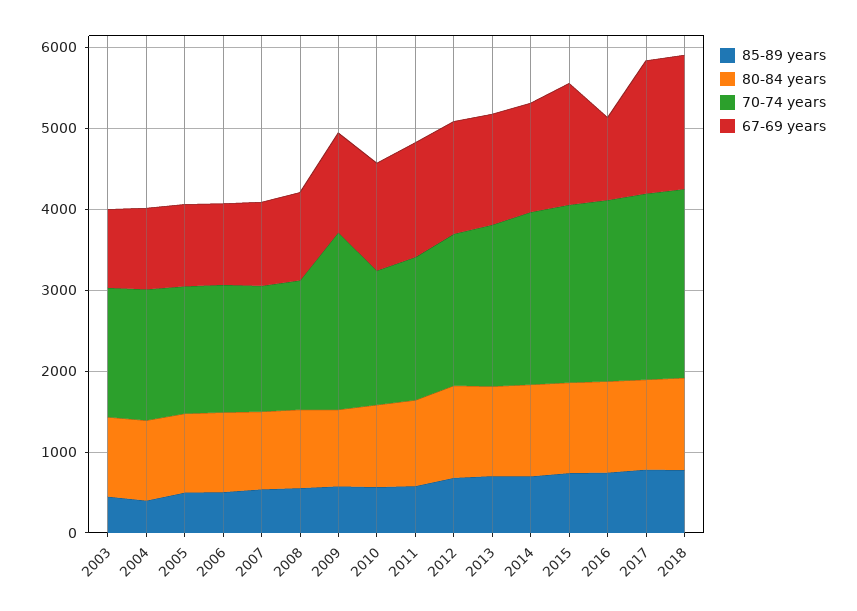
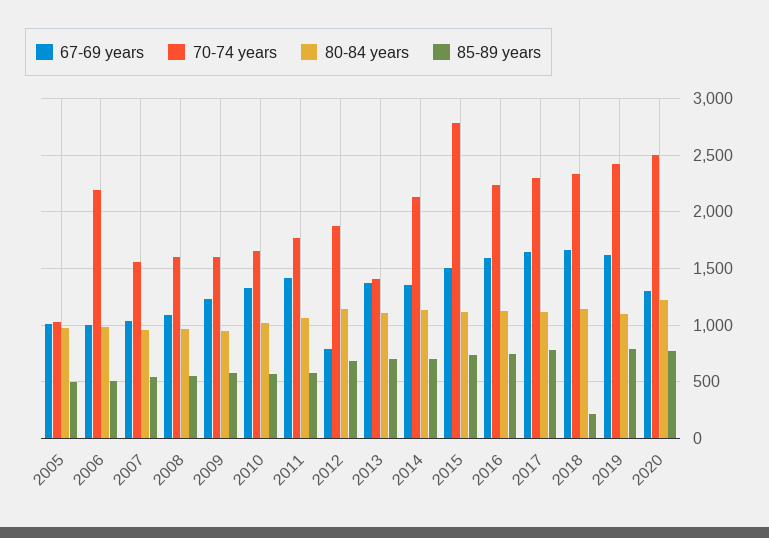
85-89 years, 2003: 400 -> none
80-84 years, 2003: 1000 -> none
70-74 years, 2003: 1600 -> none
67-69 years, 2003: 1000 -> none
85-89 years, 2004: 400 -> none
80-84 years, 2004: 1000 -> none
70-74 years, 2004: 1600 -> none
67-69 years, 2004: 1000 -> none
70-74 years, 2005: 1600 -> 1000
70-74 years, 2006: 1600 -> 2200
70-74 years, 2009: 2200 -> 1600
67-69 years, 2012: 1400 -> 800
70-74 years, 2013: 2000 -> 1400
70-74 years, 2015: 2200 -> 2800
67-69 years, 2016: 1000 -> 1600
85-89 years, 2018: 800 -> 200
67-69 years, 2019: none -> 1600
70-74 years, 2019: none -> 2400
80-84 years, 2019: none -> 1100
85-89 years, 2019: none -> 800
67-69 years, 2020: none -> 1300
70-74 years, 2020: none -> 2500
80-84 years, 2020: none -> 1200
85-89 years, 2020: none -> 800

